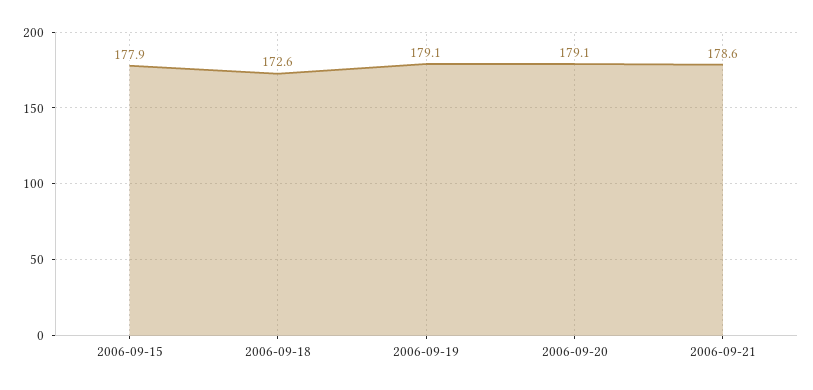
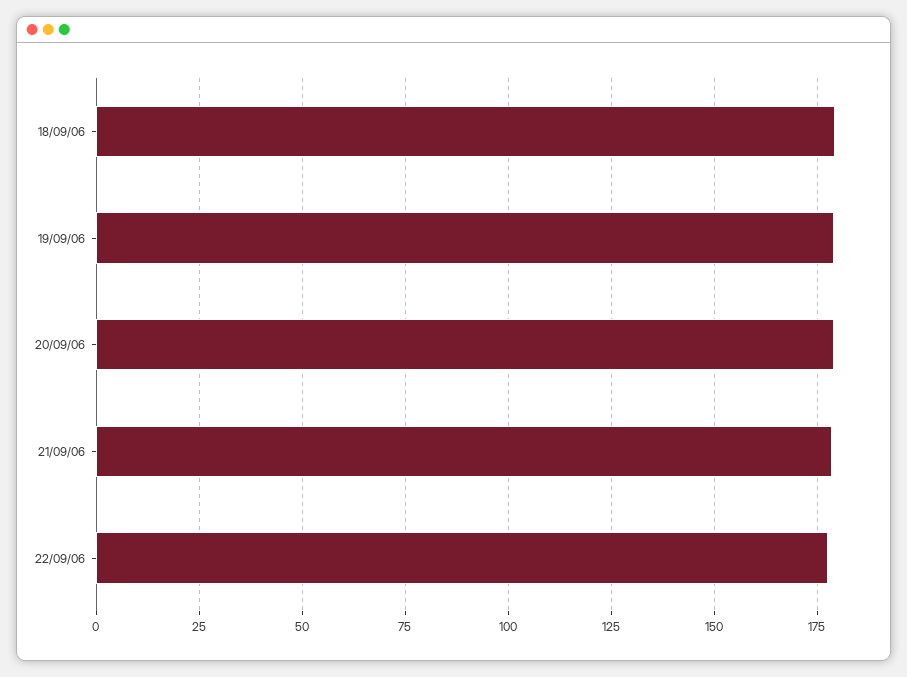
2006-09-15: 177.9 -> none
2006-09-18: 172.6 -> 180
22/09/06: none -> 177.5

